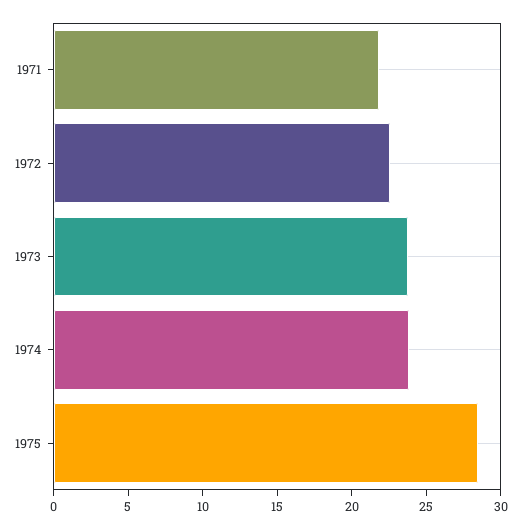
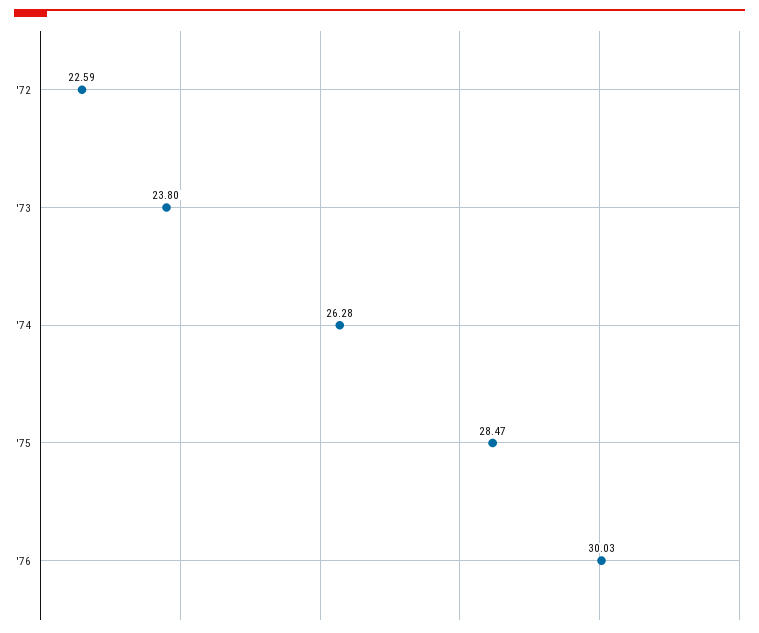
1971: 22 -> none
1974: 24 -> 26.28
'76: none -> 30.03

